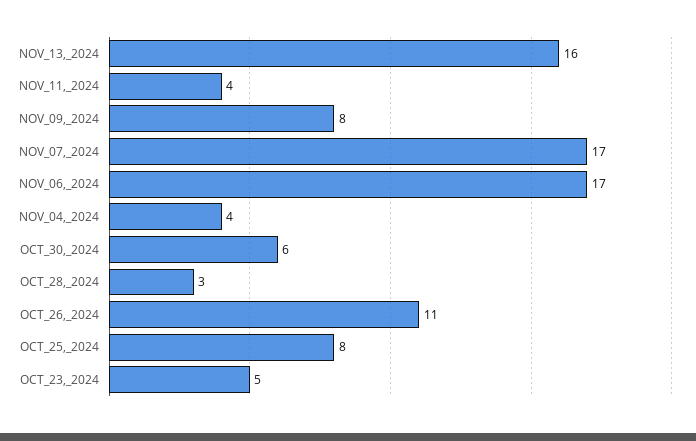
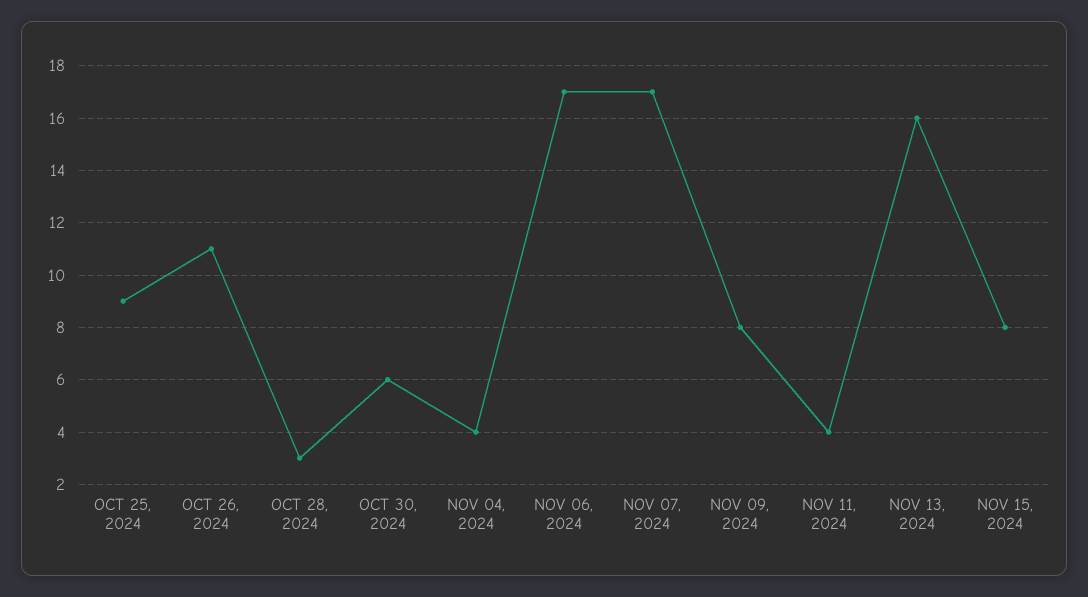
OCT_25,_2024: 8 -> 9
OCT_23,_2024: 5 -> none
NOV 15, 2024: none -> 8

